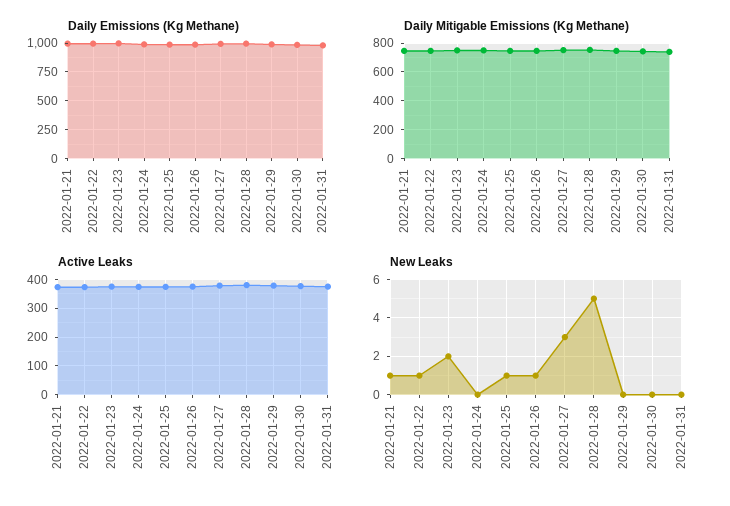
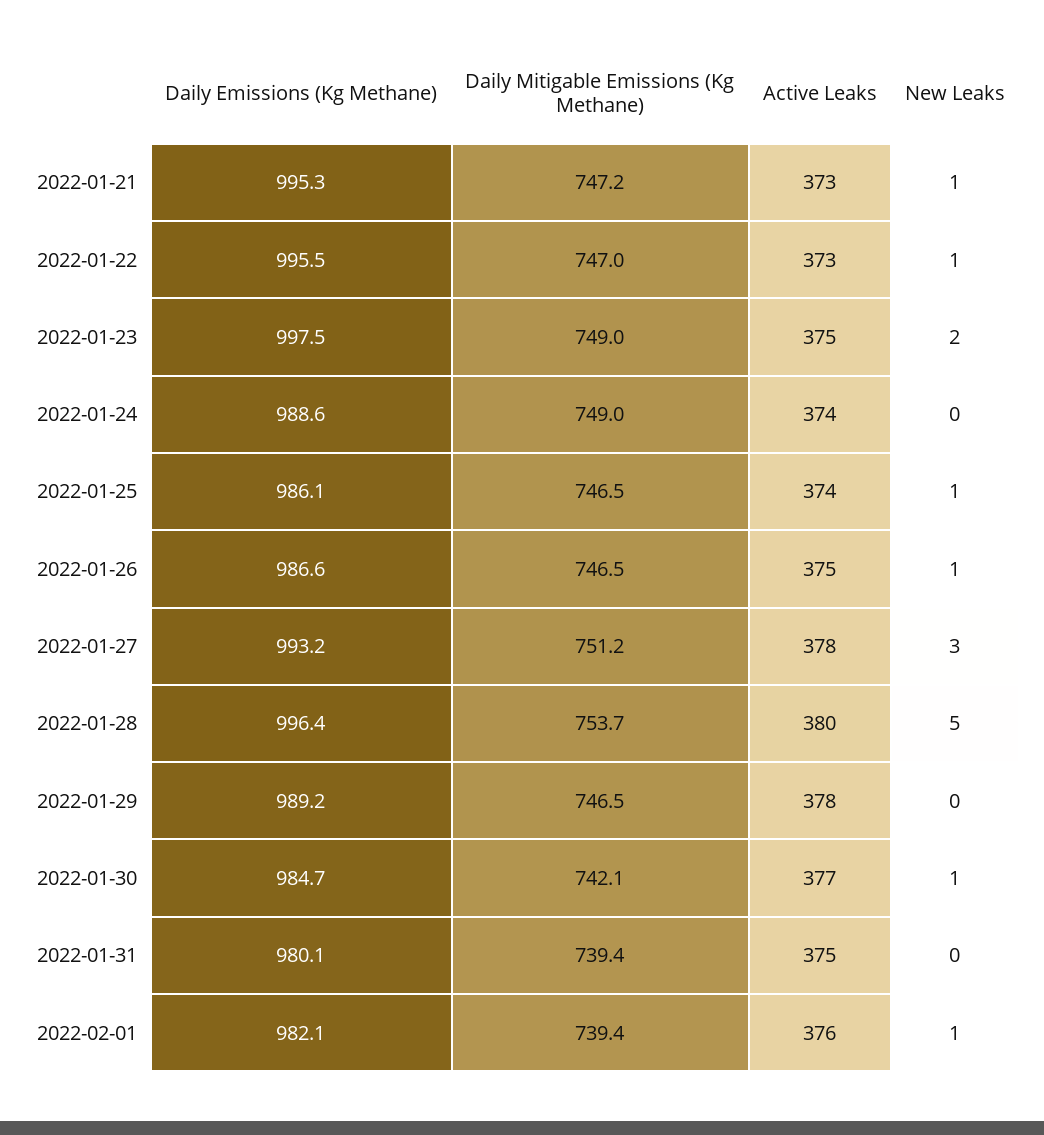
New Leaks, 2022-01-30: 0 -> 1
Daily Emissions (Kg Methane), 2022-02-01: none -> 982.1
Daily Mitigable Emissions (Kg Methane), 2022-02-01: none -> 739.4
Active Leaks, 2022-02-01: none -> 376
New Leaks, 2022-02-01: none -> 1

